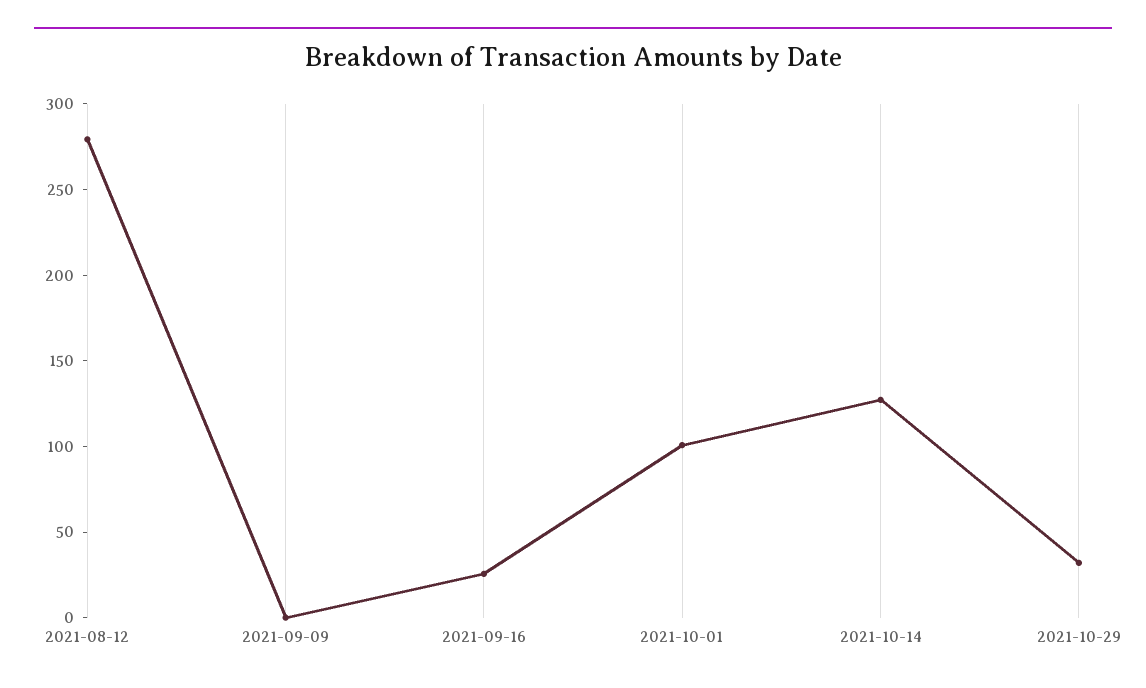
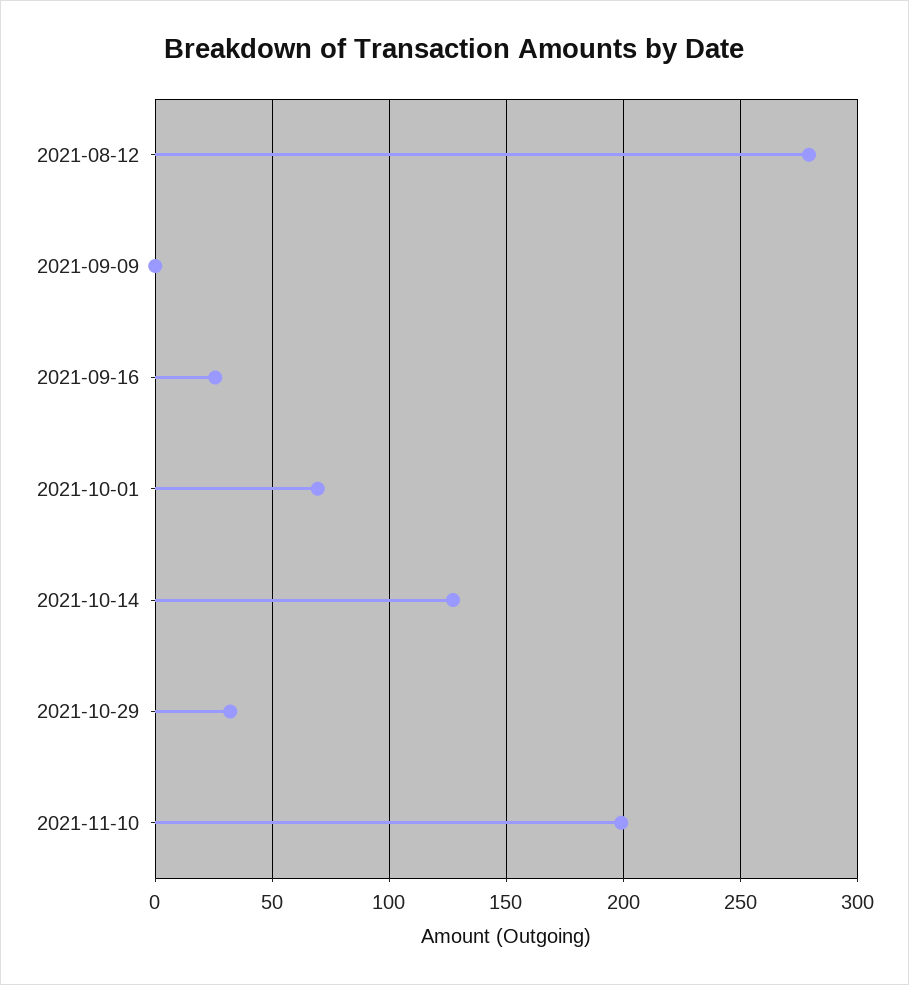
2021-10-01: 100 -> 70
2021-11-10: none -> 200

